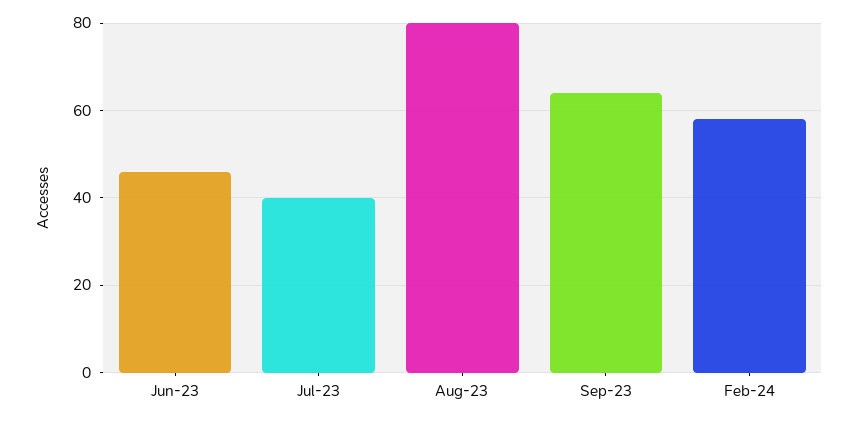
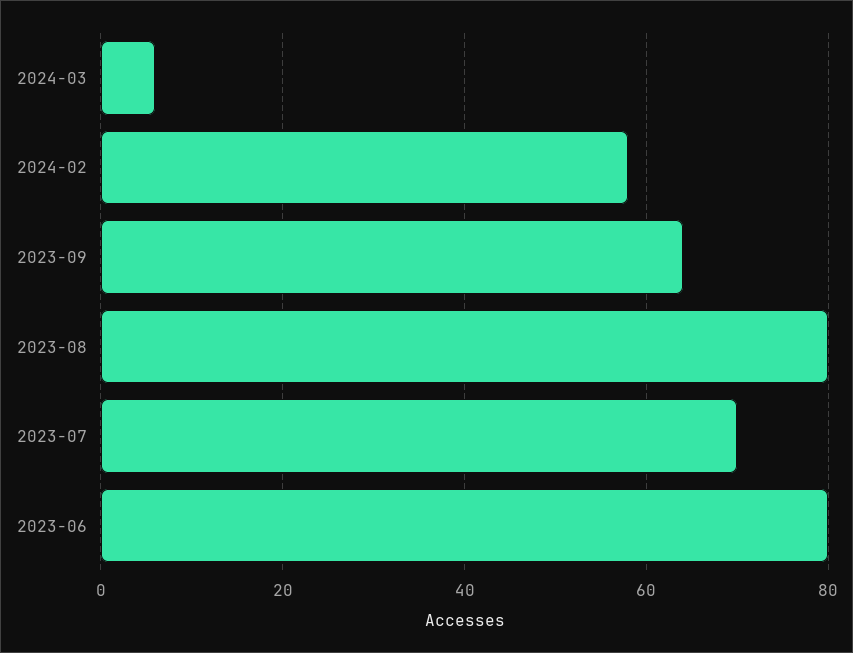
Jun-23: 45 -> 80
Jul-23: 40 -> 70
2024-03: none -> 5

